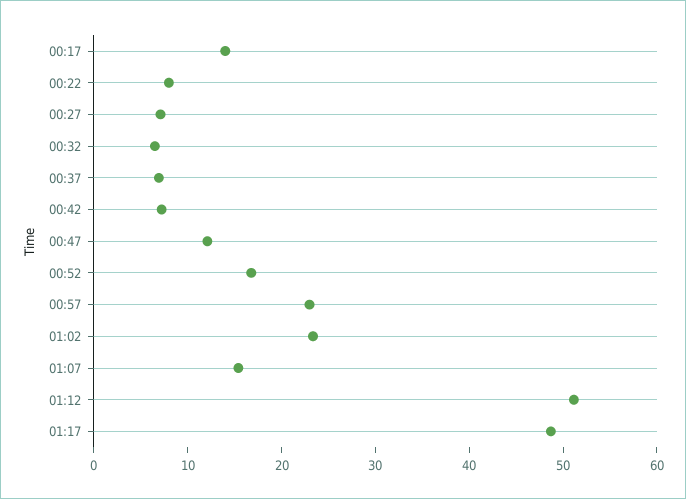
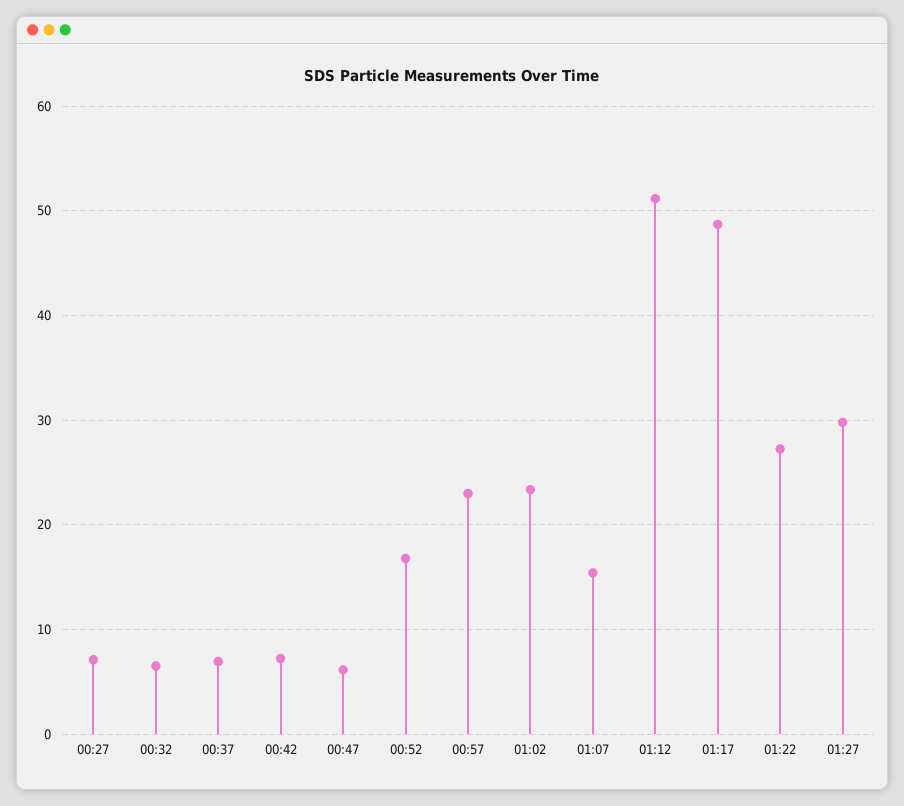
00:17: 14 -> none
00:22: 8 -> none
00:47: 12 -> 6
01:22: none -> 27
01:27: none -> 30

